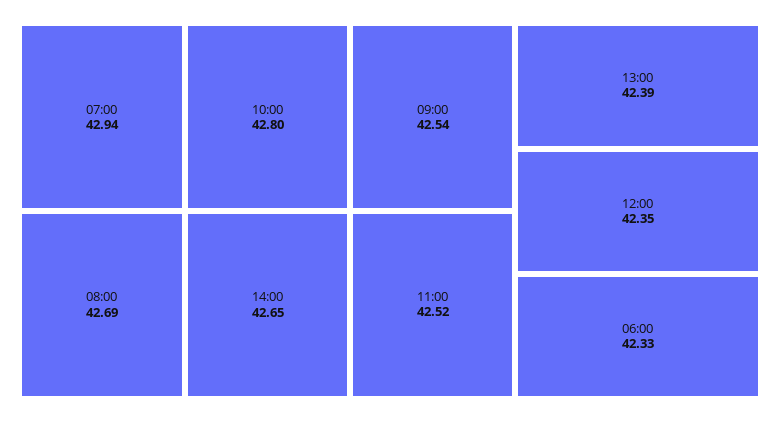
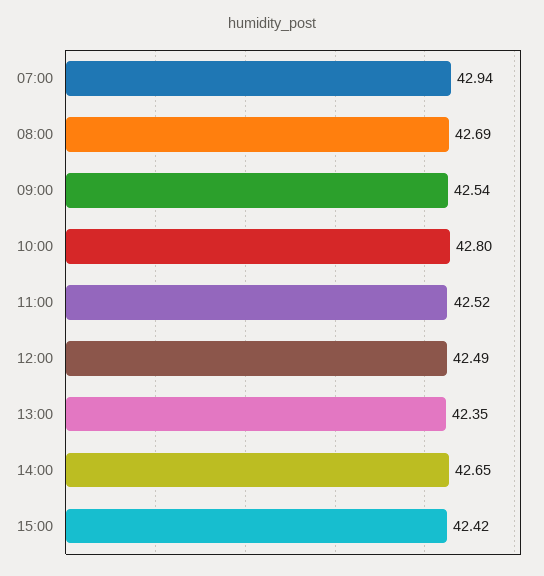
13:00: 42.39 -> 42.35
12:00: 42.35 -> 42.49
06:00: 42.33 -> none
15:00: none -> 42.42

